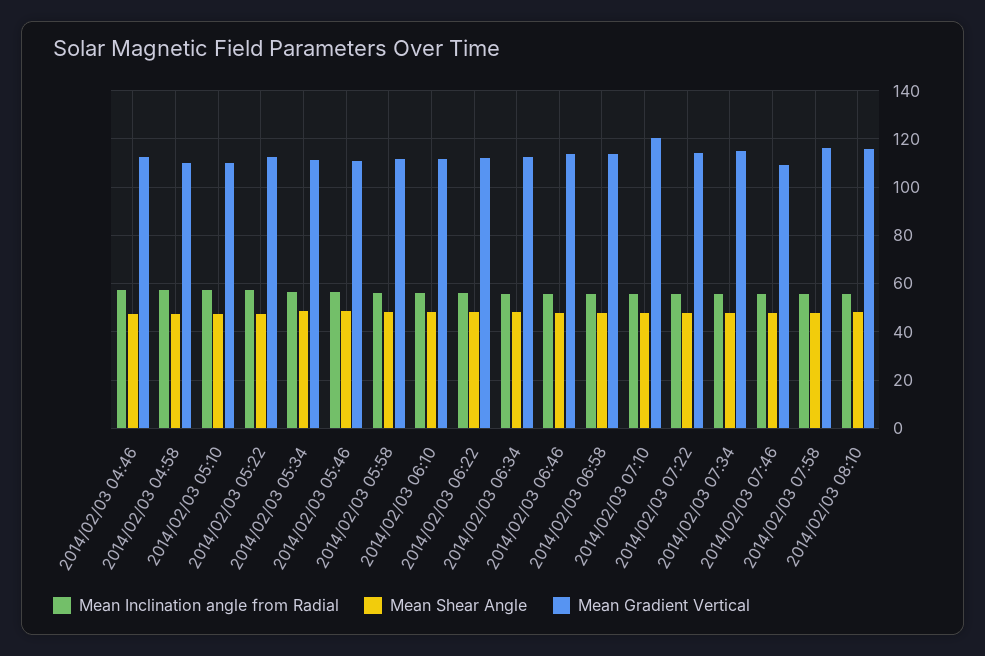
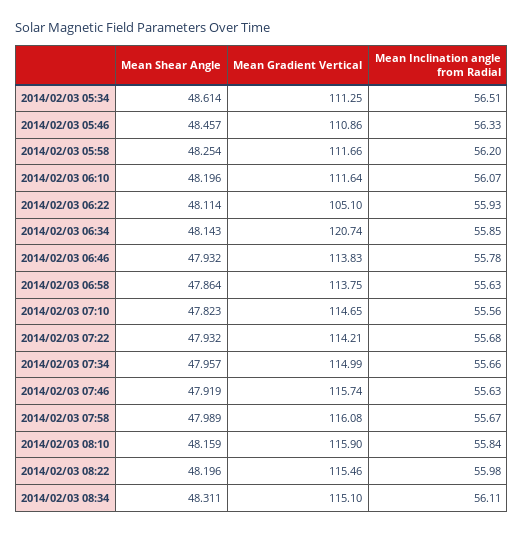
Mean Inclination angle from Radial, 2014/02/03 04:46: 57.5 -> none
Mean Shear Angle, 2014/02/03 04:46: 47.5 -> none
Mean Gradient Vertical, 2014/02/03 04:46: 112.5 -> none
Mean Inclination angle from Radial, 2014/02/03 04:58: 57.5 -> none
Mean Shear Angle, 2014/02/03 04:58: 47.5 -> none
Mean Gradient Vertical, 2014/02/03 04:58: 110 -> none
Mean Inclination angle from Radial, 2014/02/03 05:10: 57.5 -> none
Mean Shear Angle, 2014/02/03 05:10: 47.5 -> none
Mean Gradient Vertical, 2014/02/03 05:10: 110 -> none
Mean Inclination angle from Radial, 2014/02/03 05:22: 57.5 -> none
Mean Shear Angle, 2014/02/03 05:22: 47.5 -> none
Mean Gradient Vertical, 2014/02/03 05:22: 112.5 -> none
Mean Gradient Vertical, 2014/02/03 06:22: 112.5 -> 105.1
Mean Gradient Vertical, 2014/02/03 06:34: 112.5 -> 120.74
Mean Gradient Vertical, 2014/02/03 07:10: 120 -> 114.65
Mean Gradient Vertical, 2014/02/03 07:46: 110 -> 115.74
Mean Shear Angle, 2014/02/03 08:22: none -> 48.196
Mean Gradient Vertical, 2014/02/03 08:22: none -> 115.46
Mean Inclination angle from Radial, 2014/02/03 08:22: none -> 55.98
Mean Shear Angle, 2014/02/03 08:34: none -> 48.311
Mean Gradient Vertical, 2014/02/03 08:34: none -> 115.1
Mean Inclination angle from Radial, 2014/02/03 08:34: none -> 56.11

